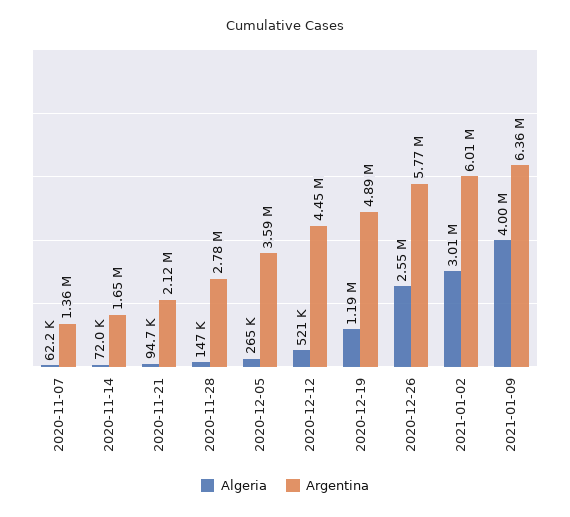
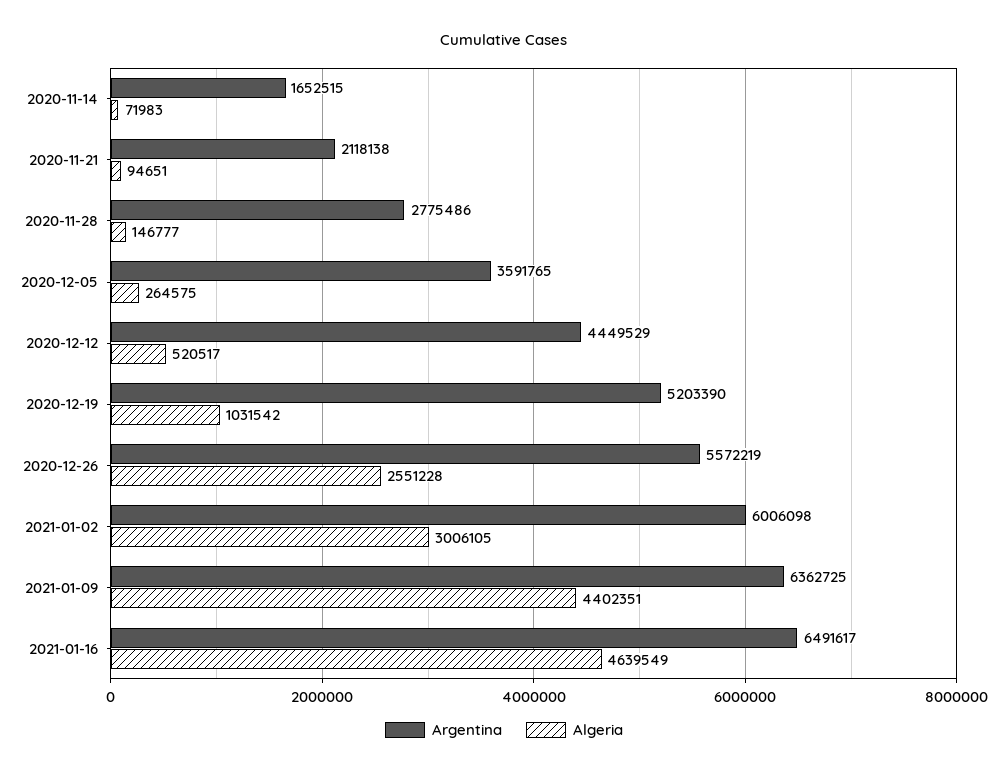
Algeria, 2020-11-07: 62200 -> none
Argentina, 2020-11-07: 1360000 -> none
Algeria, 2020-12-19: 1190000 -> 1031542
Argentina, 2020-12-19: 4890000 -> 5203390
Argentina, 2020-12-26: 5770000 -> 5572219
Algeria, 2021-01-09: 4000000 -> 4402351
Argentina, 2021-01-16: none -> 6491617
Algeria, 2021-01-16: none -> 4639549

